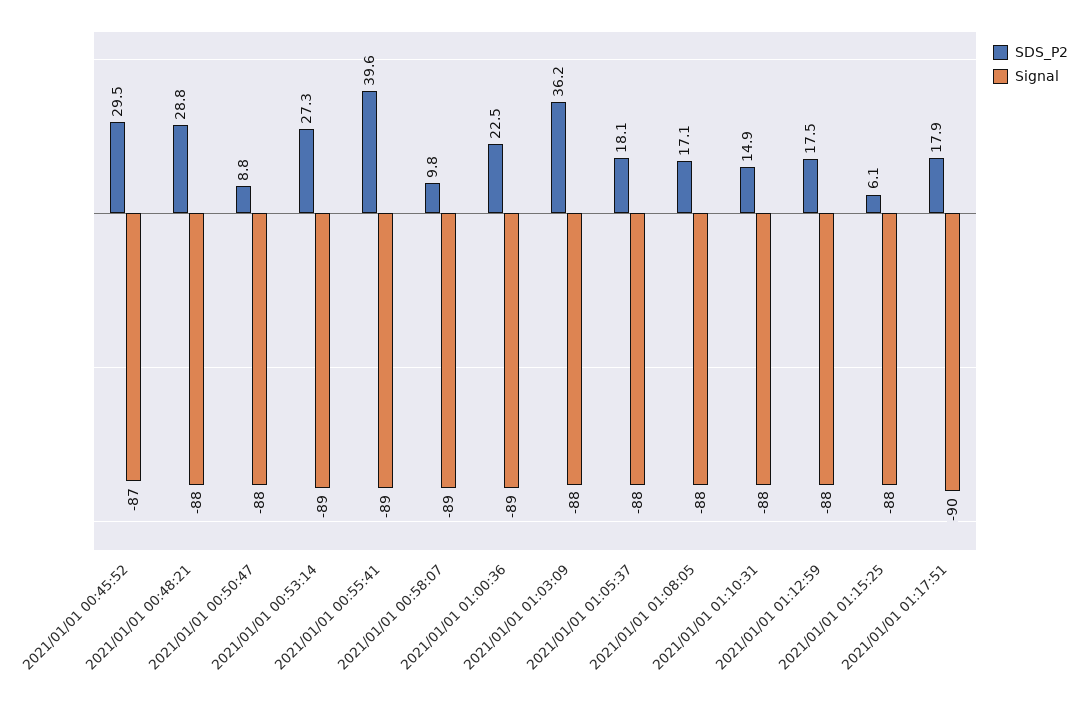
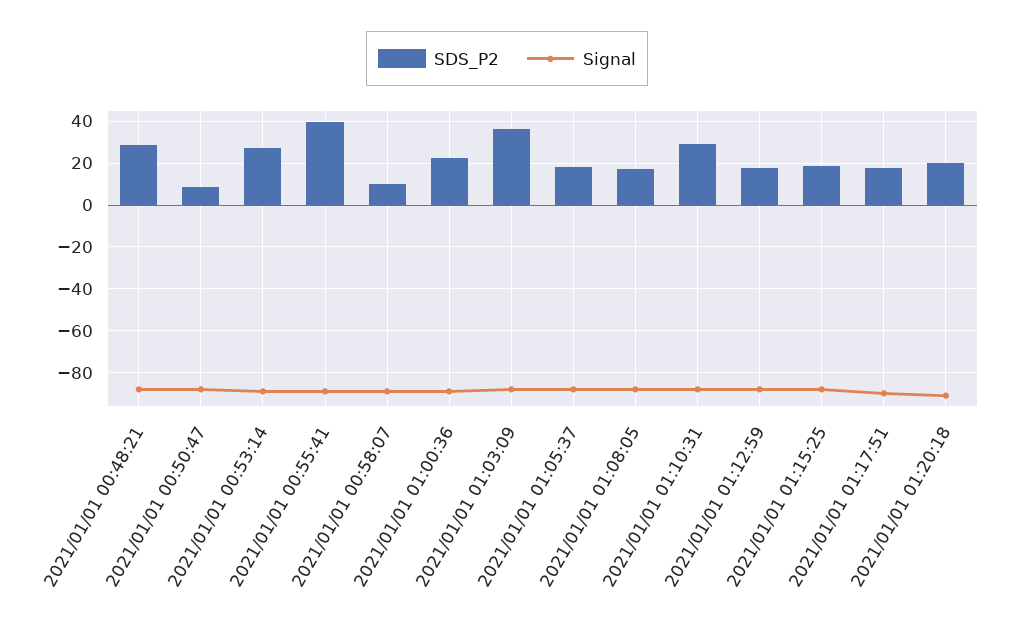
SDS_P2, 2021/01/01 00:45:52: 29.5 -> none
Signal, 2021/01/01 00:45:52: -87 -> none
SDS_P2, 2021/01/01 01:10:31: 14.9 -> 30
SDS_P2, 2021/01/01 01:15:25: 6.1 -> 20
SDS_P2, 2021/01/01 01:20:18: none -> 20
Signal, 2021/01/01 01:20:18: none -> -90

